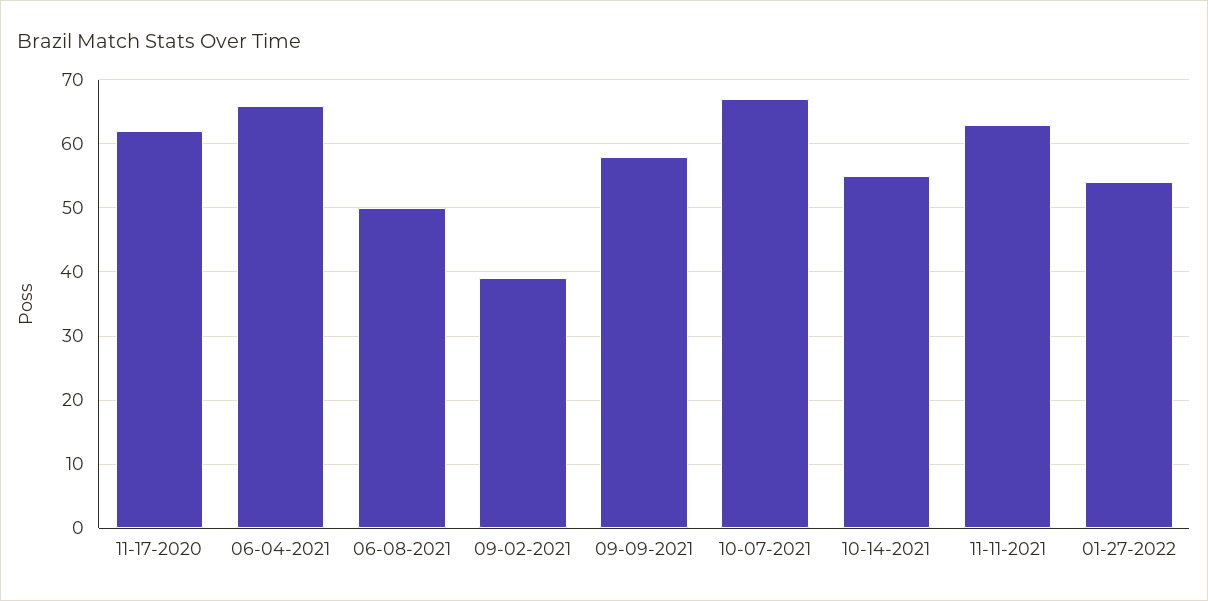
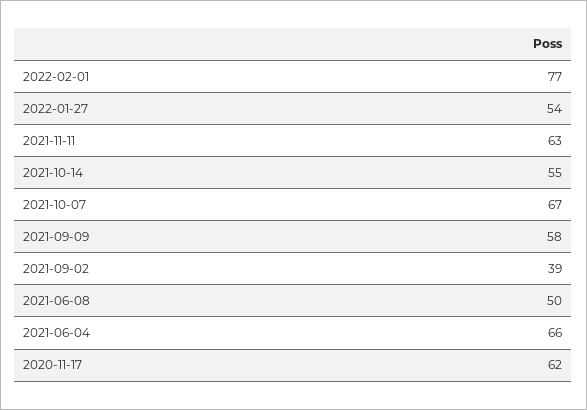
2022-02-01: none -> 77

